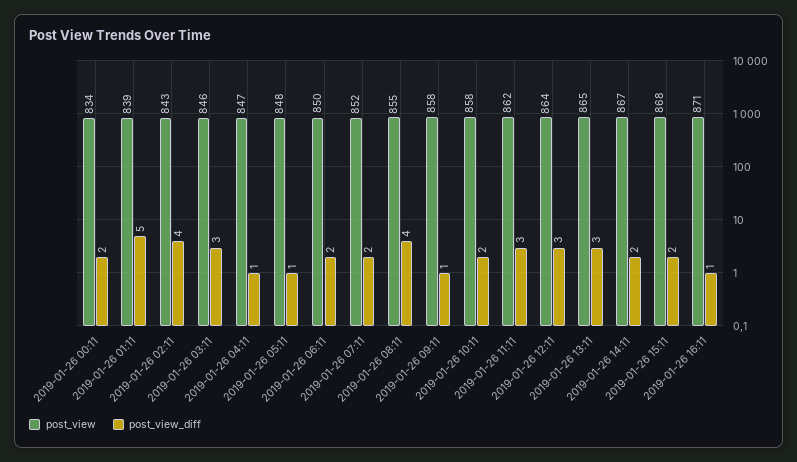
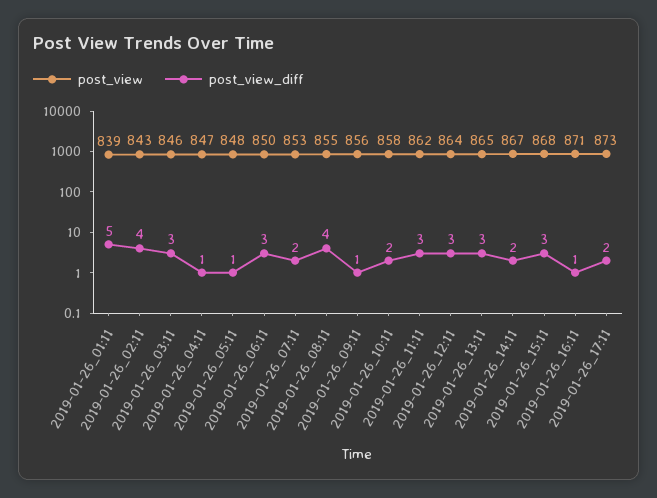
post_view, 2019-01-26 00:11: 834 -> none
post_view_diff, 2019-01-26 00:11: 2 -> none
post_view_diff, 2019-01-26 06:11: 2 -> 3
post_view, 2019-01-26 07:11: 852 -> 853
post_view, 2019-01-26 09:11: 858 -> 856
post_view_diff, 2019-01-26 15:11: 2 -> 3
post_view, 2019-01-26_17:11: none -> 873
post_view_diff, 2019-01-26_17:11: none -> 2

